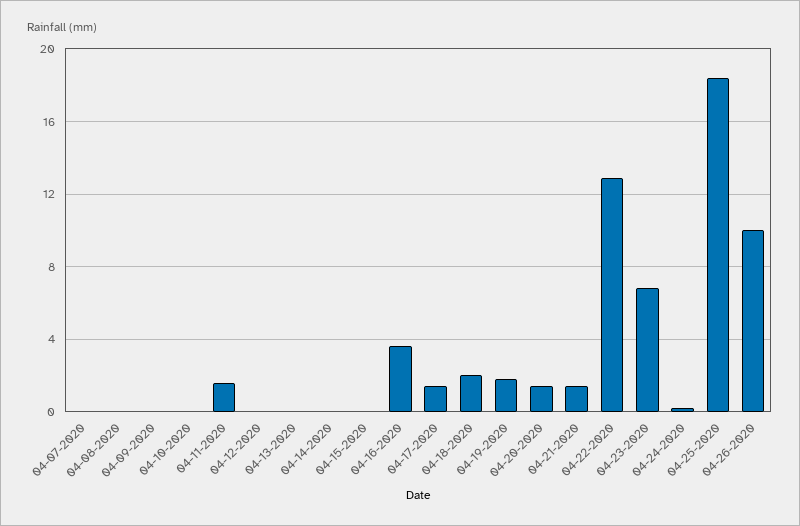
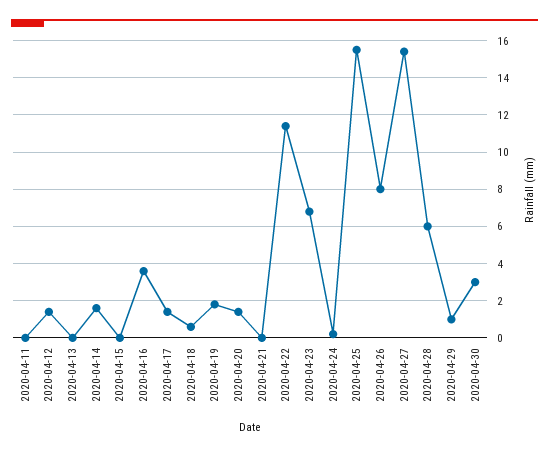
04-07-2020: 0 -> none
04-08-2020: 0 -> none
04-09-2020: 0 -> none
04-10-2020: 0 -> none
04-11-2020: 1.5 -> 0
04-12-2020: 0 -> 1.5
04-14-2020: 0 -> 1.5
04-18-2020: 2 -> 0.5
04-21-2020: 1.5 -> 0
04-22-2020: 13 -> 11.5
04-25-2020: 18.5 -> 15.5
04-26-2020: 10 -> 8
2020-04-27: none -> 15.5
2020-04-28: none -> 6
2020-04-29: none -> 1
2020-04-30: none -> 3

